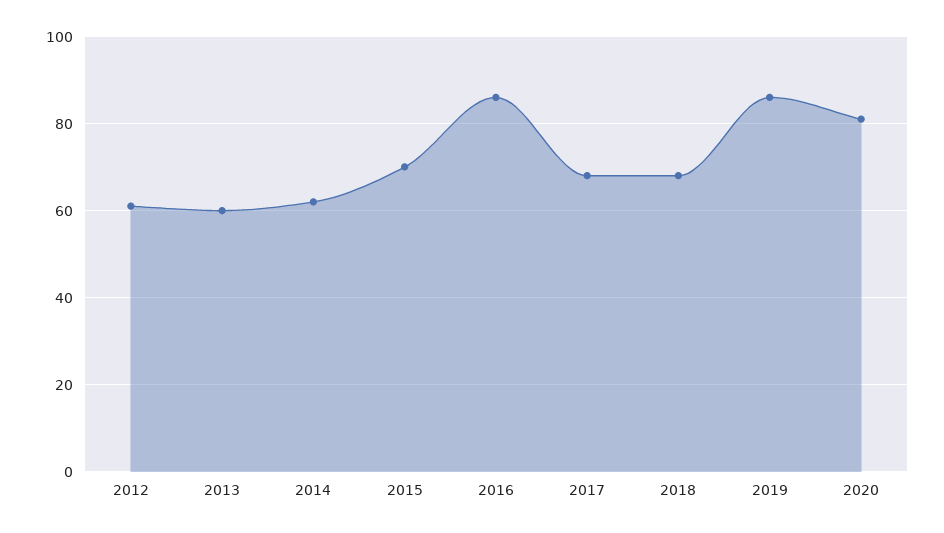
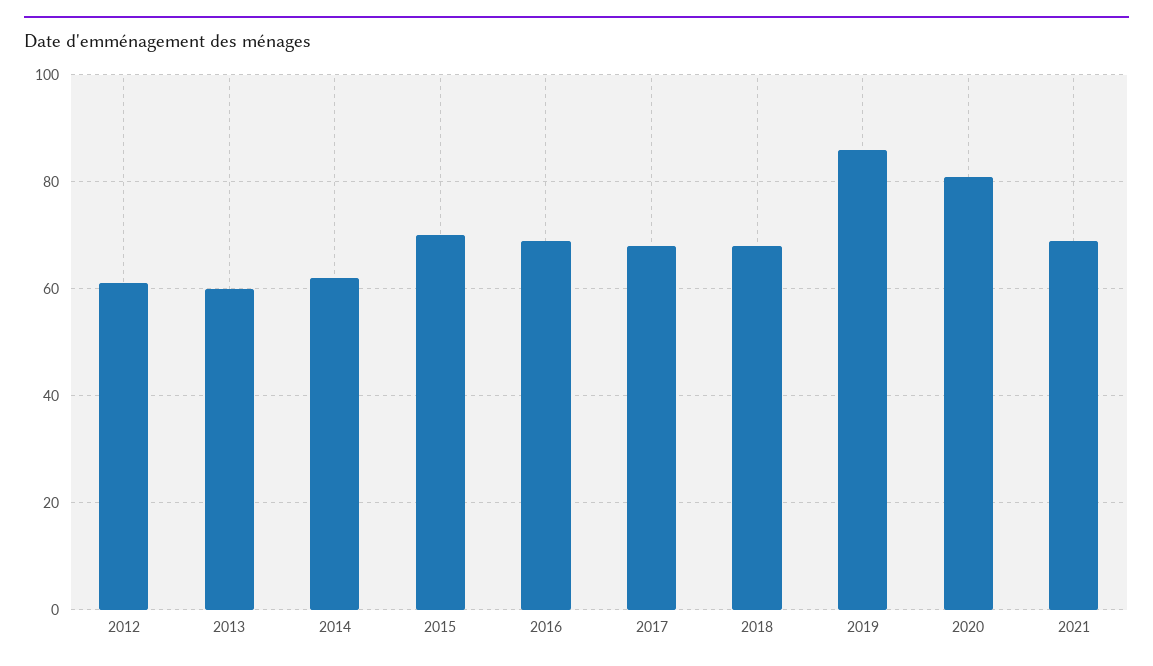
2016: 85 -> 70
2021: none -> 70

